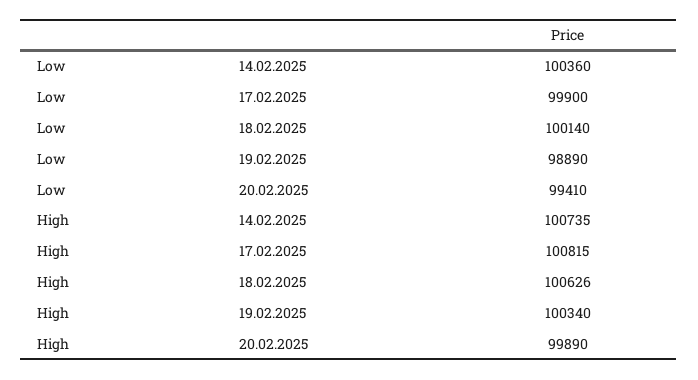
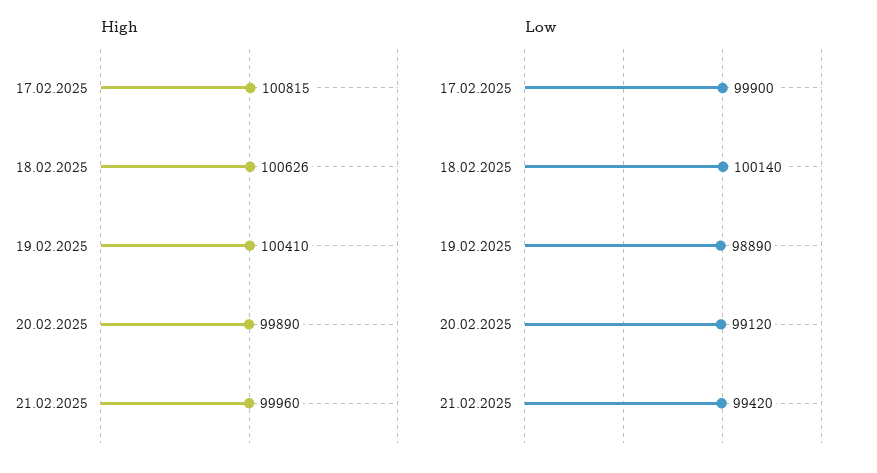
Low, 14.02.2025: 100360 -> none
Low, 20.02.2025: 99410 -> 99120
High, 14.02.2025: 100735 -> none
High, 19.02.2025: 100340 -> 100410
High, 21.02.2025: none -> 99960
Low, 21.02.2025: none -> 99420

